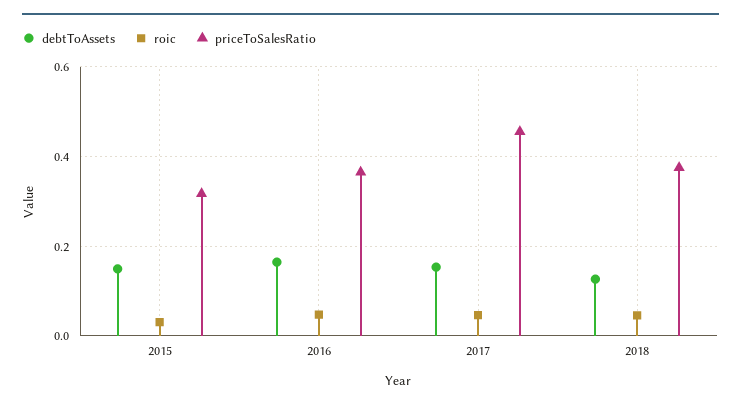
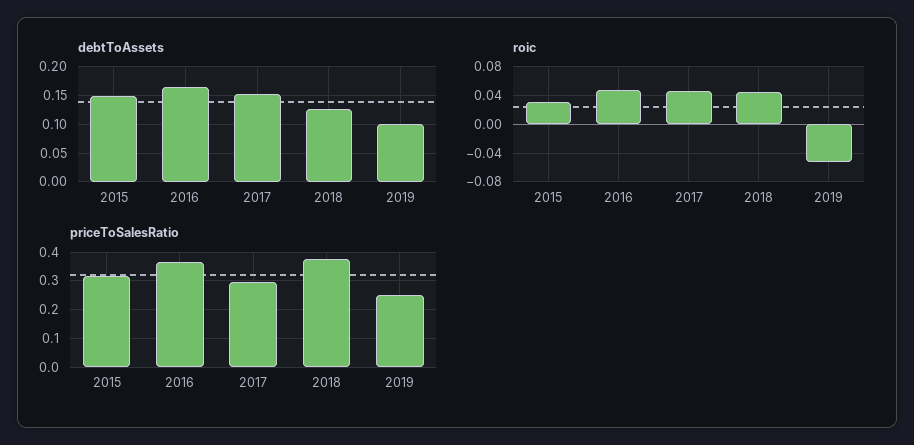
priceToSalesRatio, 2017: 0.46 -> 0.3
debtToAssets, 2019: none -> 0.1
roic, 2019: none -> -0.05
priceToSalesRatio, 2019: none -> 0.25

